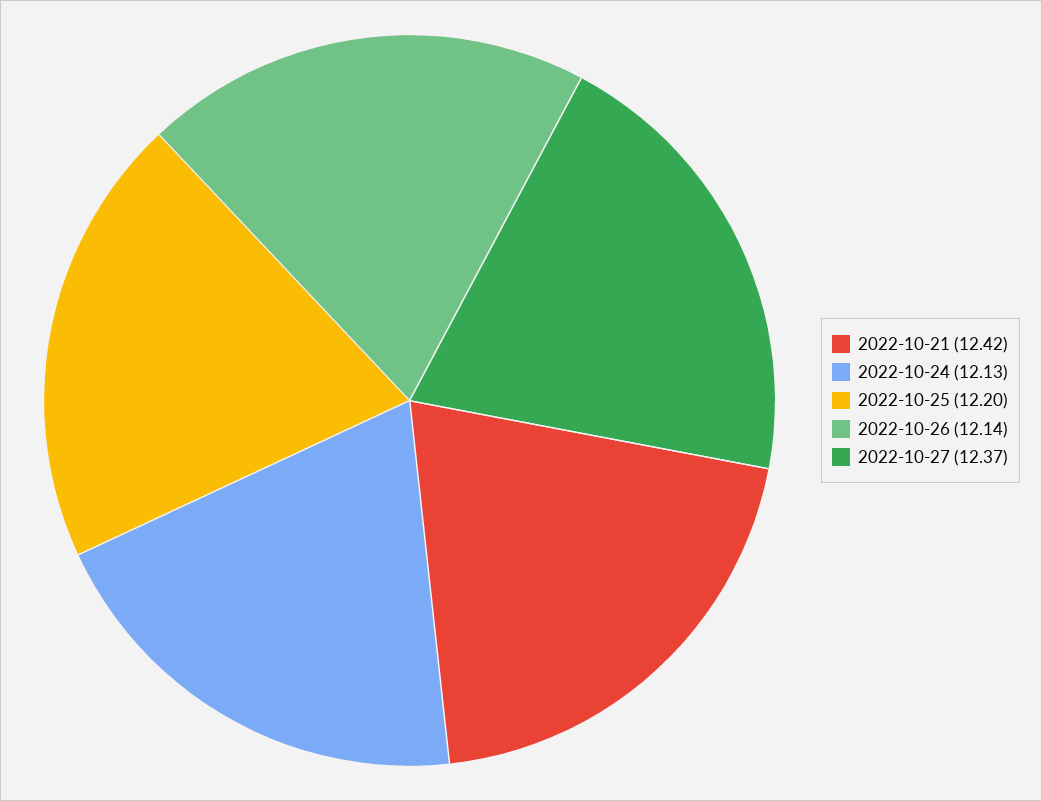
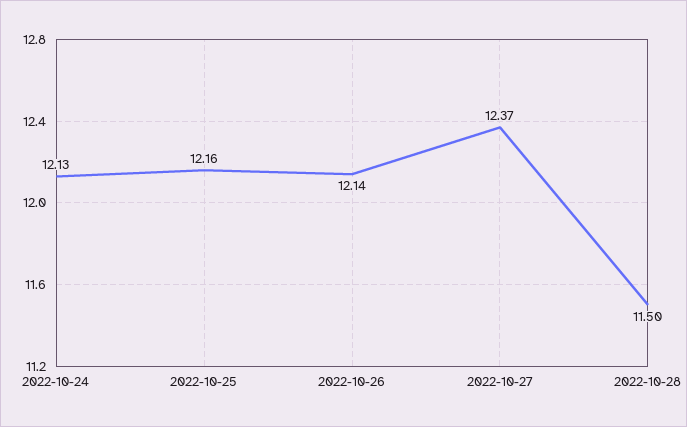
2022-10-21: 12.42 -> none
2022-10-25: 12.2 -> 12.16
2022-10-28: none -> 11.5

